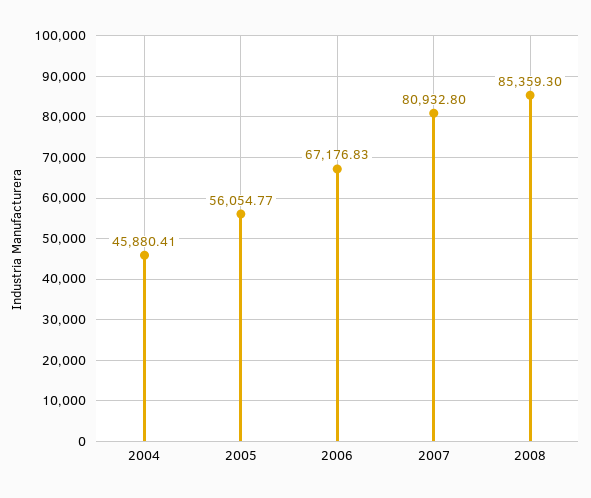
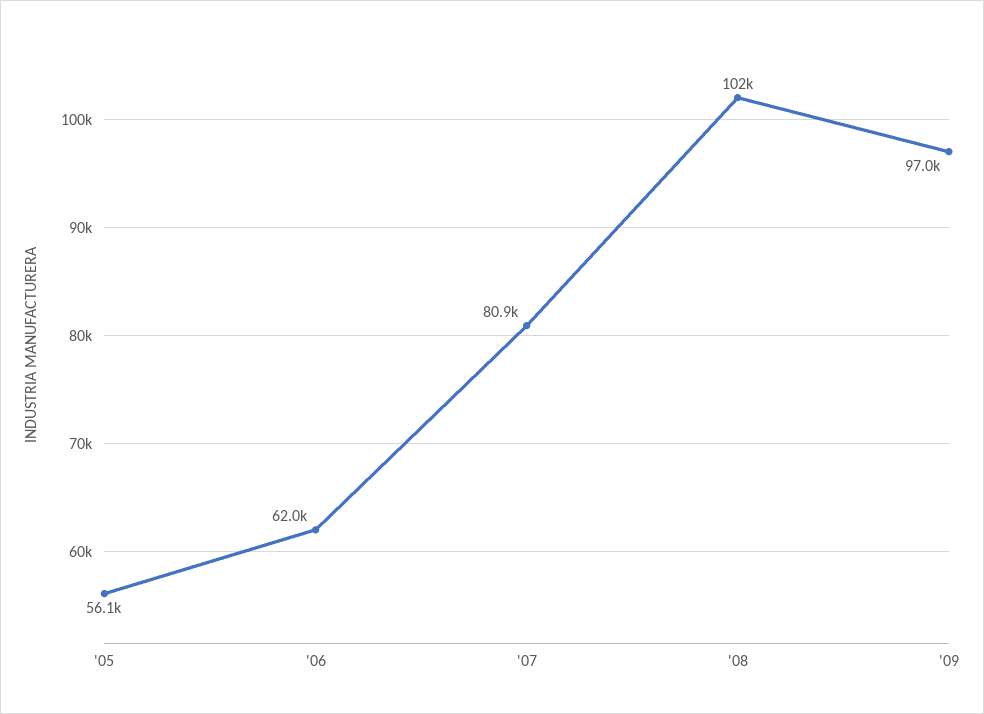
2004: 45880.41 -> none
2006: 67176.83 -> 62000
2008: 85359.3 -> 102000
'09: none -> 97000

